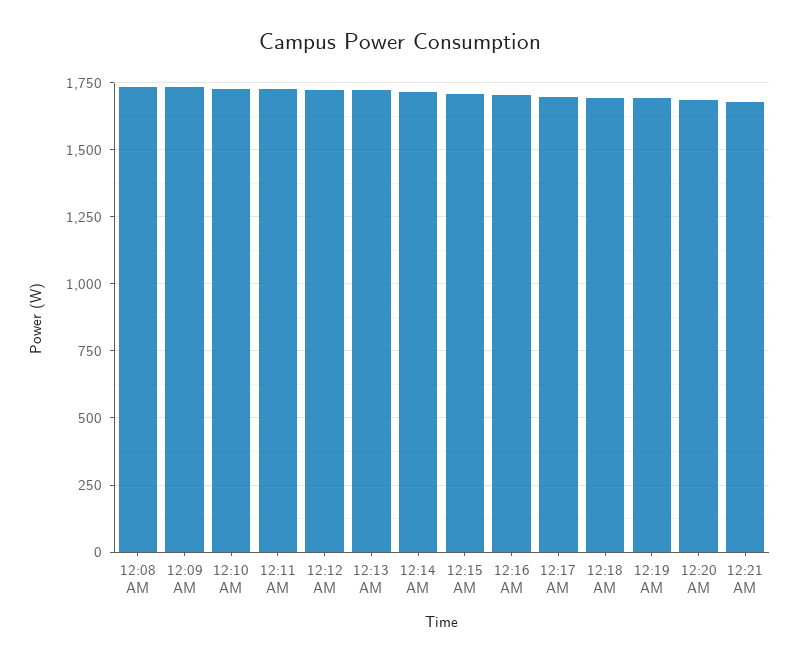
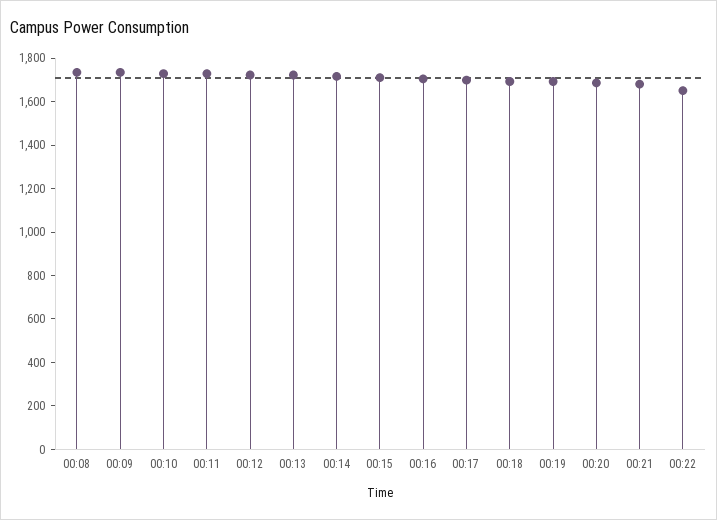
00:22: none -> 1650

